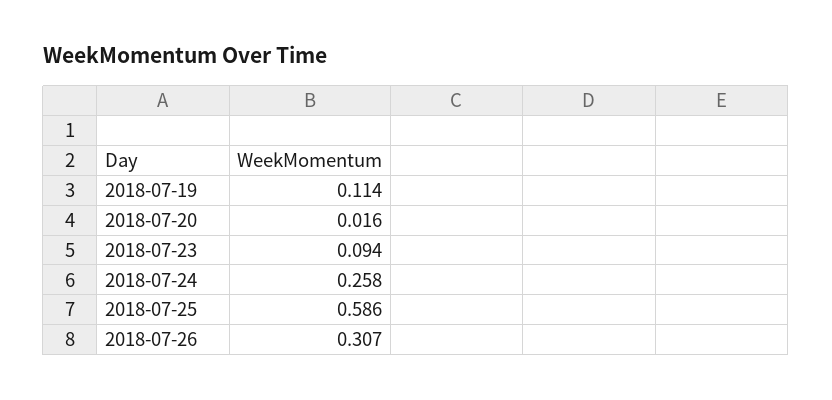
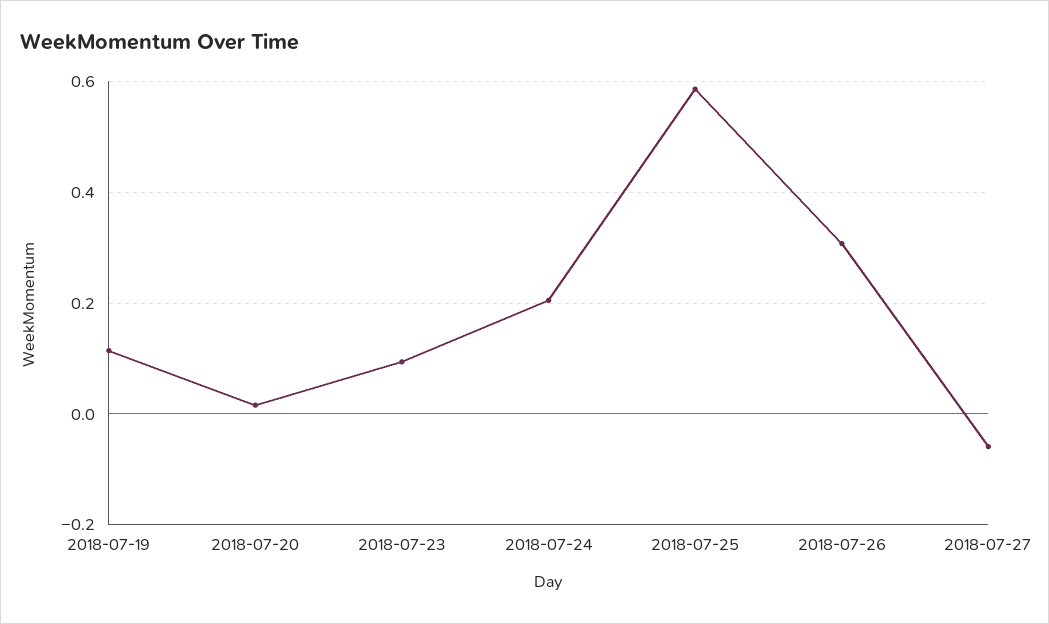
2018-07-24: 0.258 -> 0.2
2018-07-27: none -> -0.06

